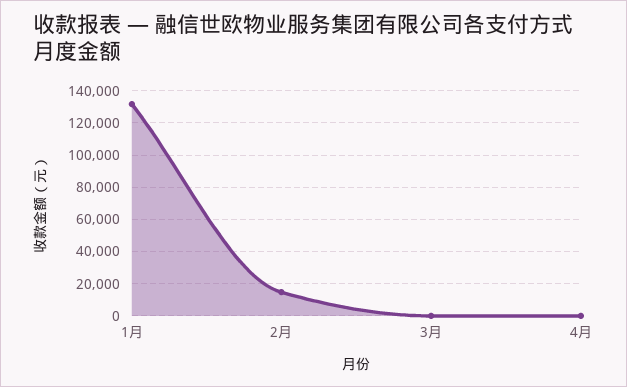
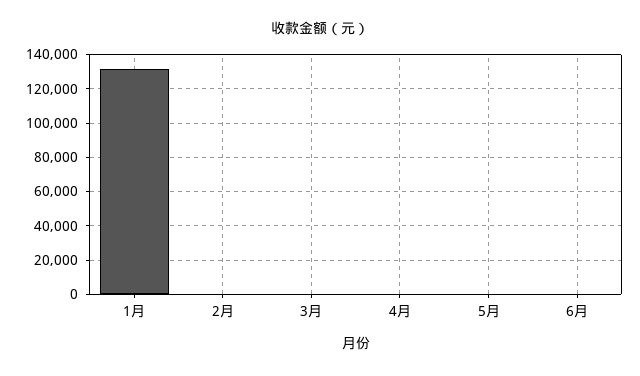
2月: 15000 -> 0
5月: none -> 0
6月: none -> 0

